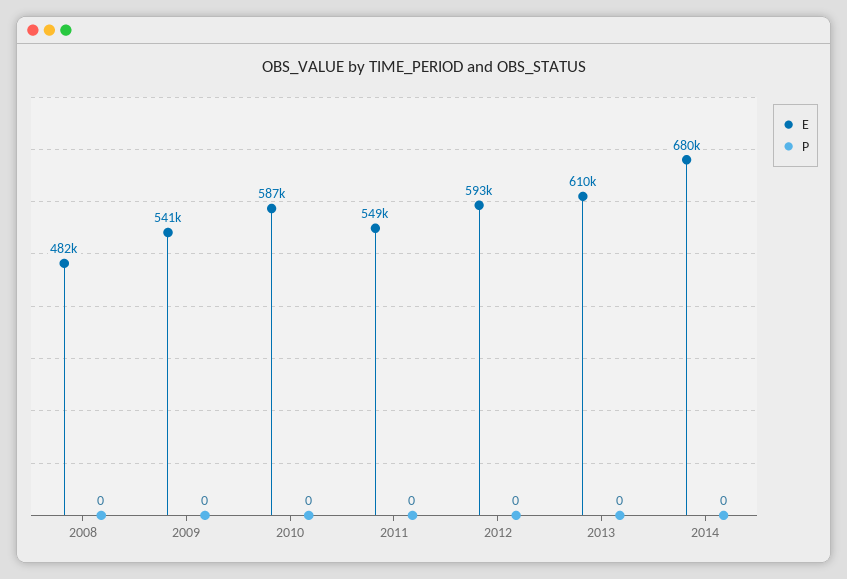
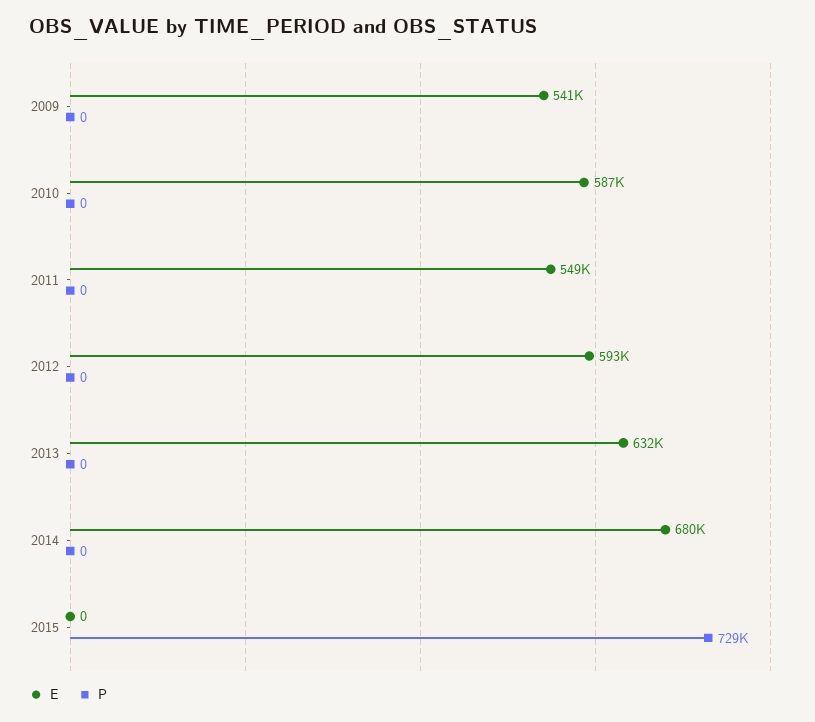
E, 2008: 482000 -> none
P, 2008: 0 -> none
E, 2013: 610000 -> 632000
E, 2015: none -> 0
P, 2015: none -> 729000

